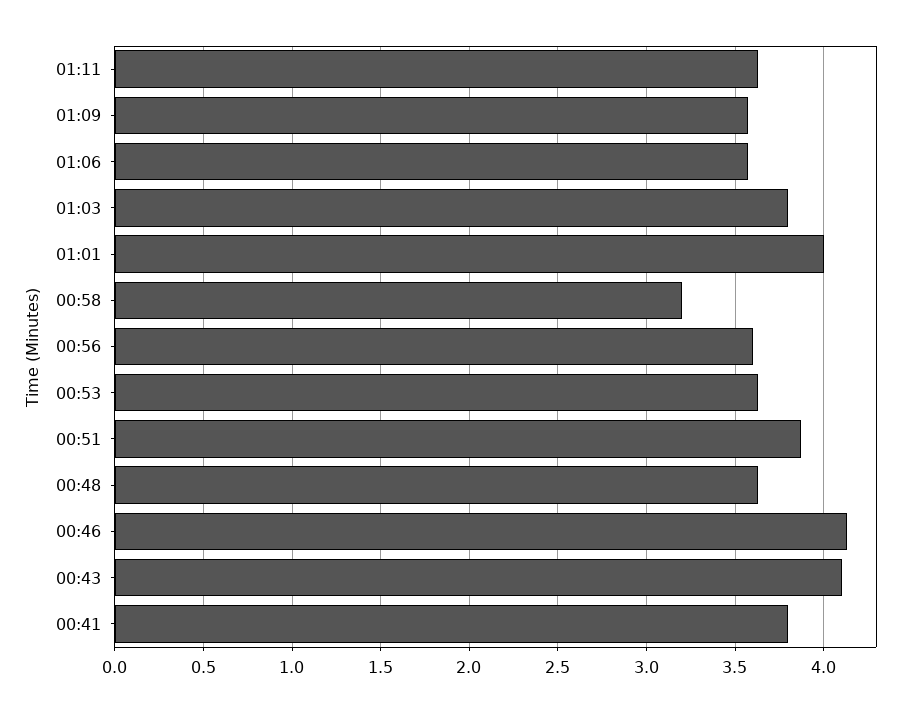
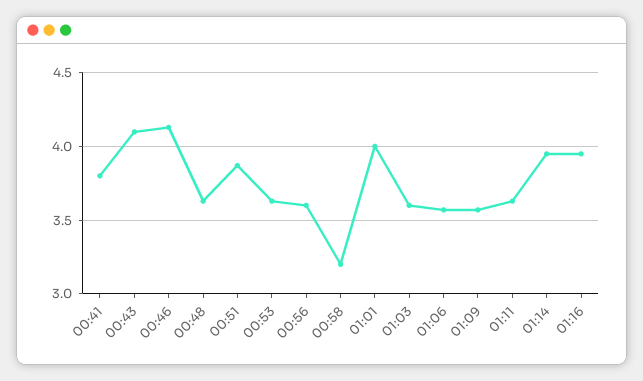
01:03: 3.8 -> 3.6
01:14: none -> 3.95
01:16: none -> 3.95

